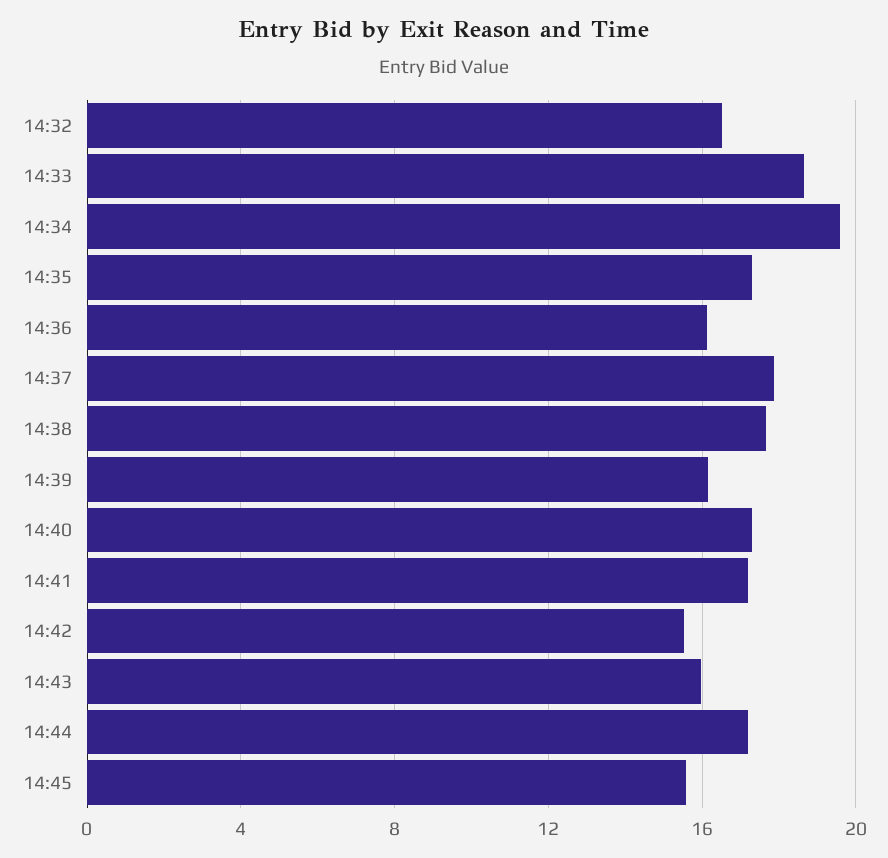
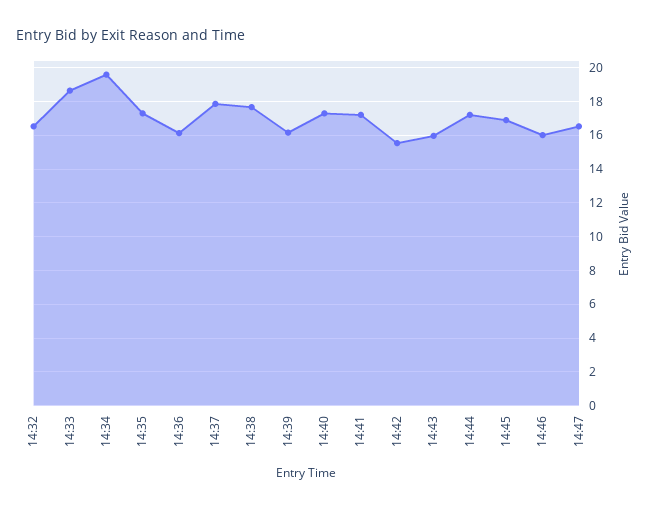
14:45: 15.5 -> 17
14:46: none -> 16
14:47: none -> 16.5

